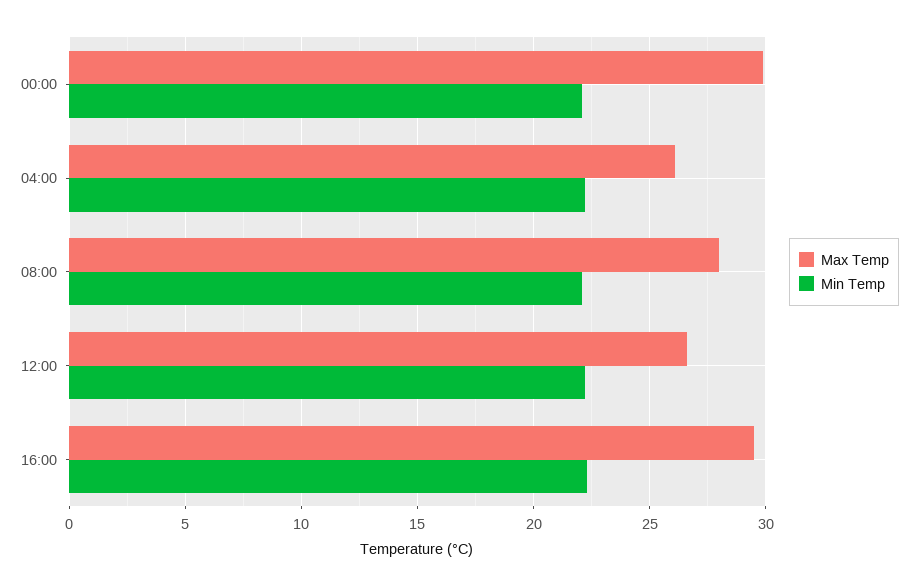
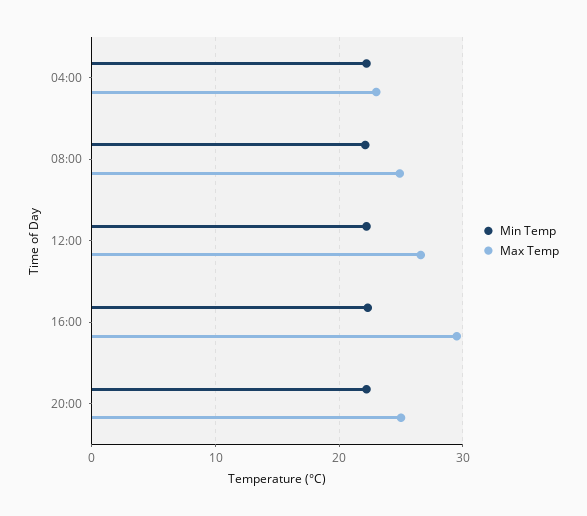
Max Temp, 00:00: 30 -> none
Min Temp, 00:00: 22 -> none
Max Temp, 04:00: 26 -> 23
Max Temp, 08:00: 28 -> 25
Min Temp, 20:00: none -> 22
Max Temp, 20:00: none -> 25

